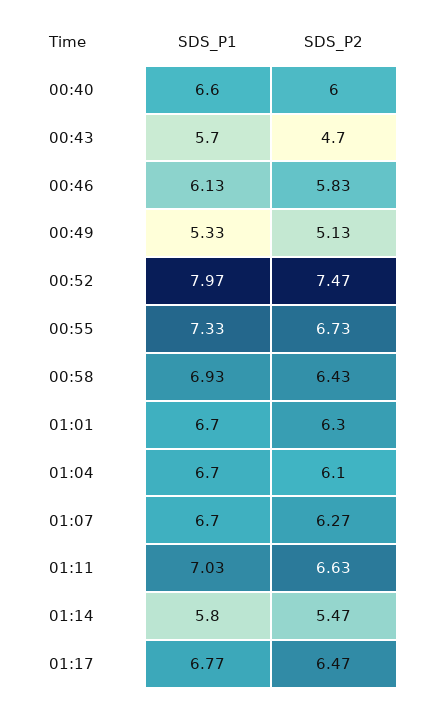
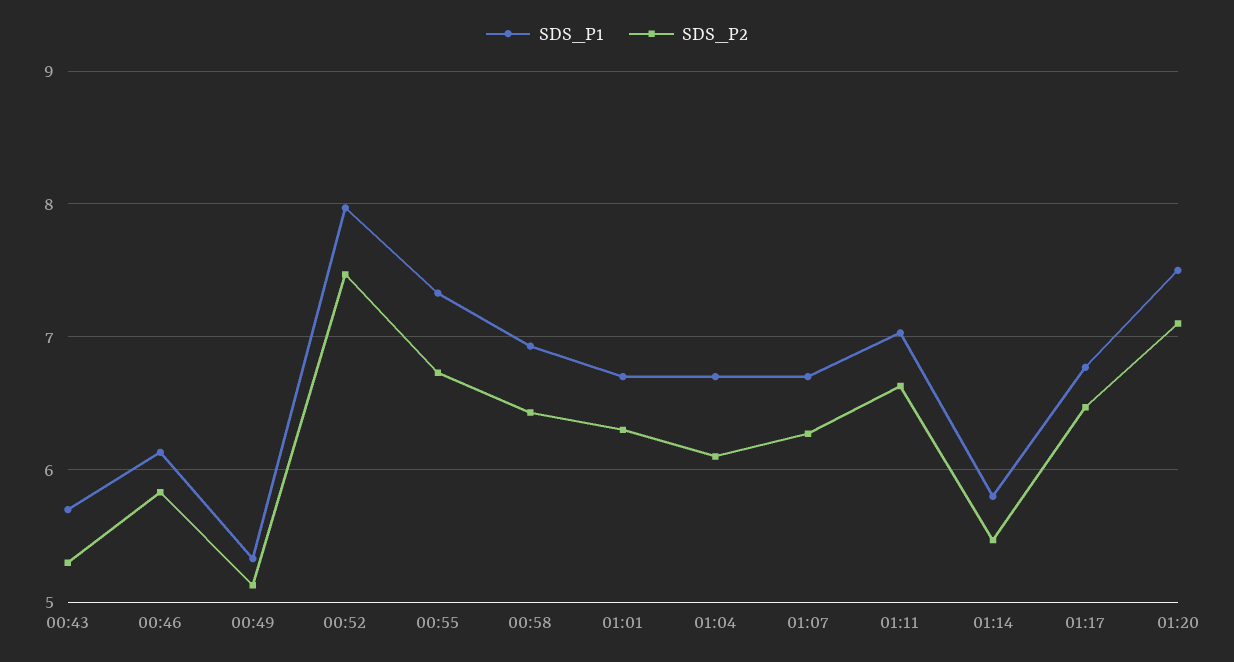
SDS_P1, 00:40: 6.6 -> none
SDS_P2, 00:40: 6 -> none
SDS_P2, 00:43: 4.7 -> 5.3
SDS_P1, 01:20: none -> 7.5
SDS_P2, 01:20: none -> 7.1

